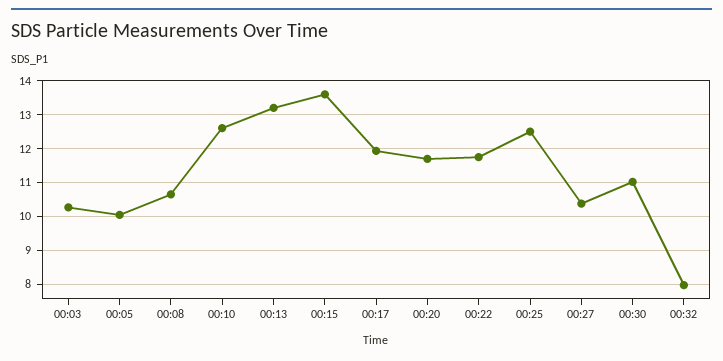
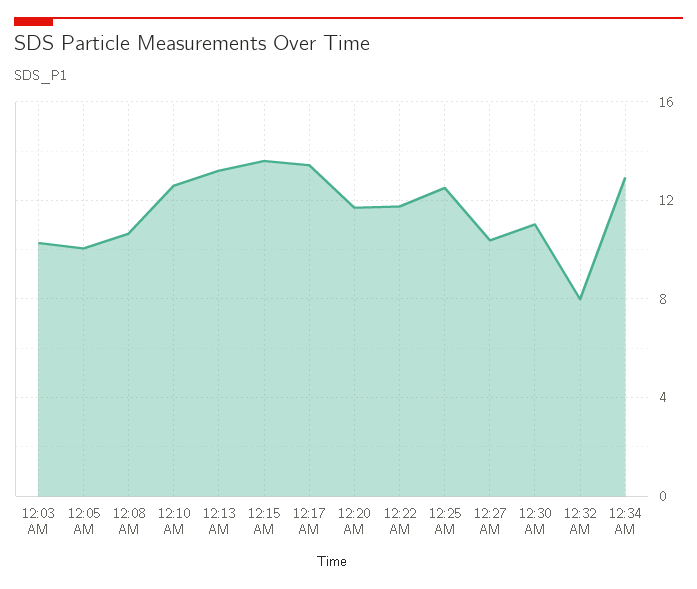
00:17: 12 -> 13.5
12:34 AM: none -> 13

